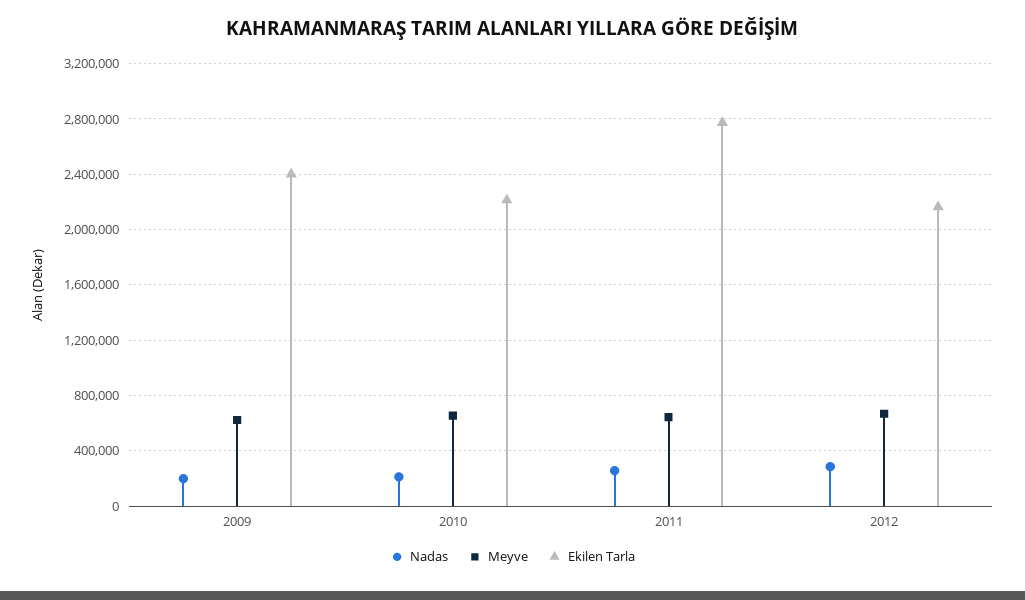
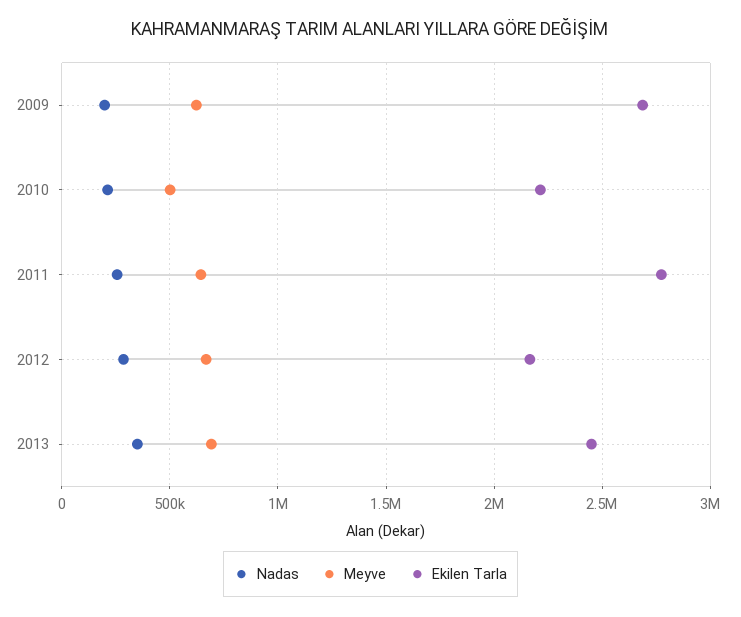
Ekilen Tarla, 2009: 2400000 -> 2700000
Meyve, 2010: 650000 -> 500000
Nadas, 2013: none -> 350000
Meyve, 2013: none -> 700000
Ekilen Tarla, 2013: none -> 2450000

